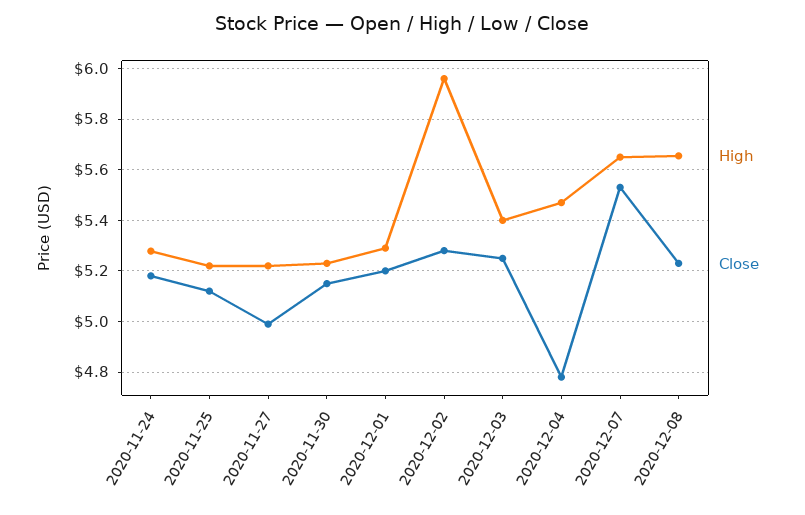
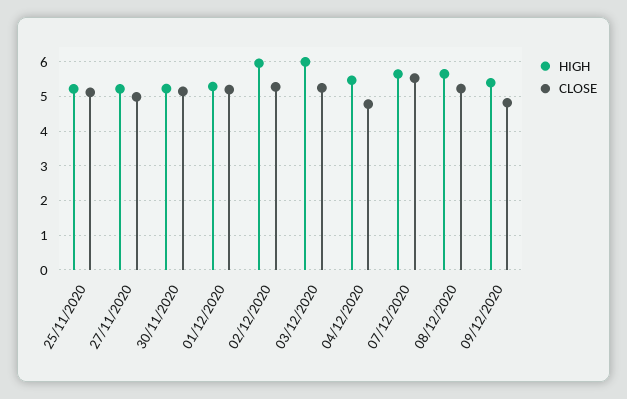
High, 2020-11-24: 5.275 -> none
Close, 2020-11-24: 5.175 -> none
High, 2020-12-03: 5.4 -> 6
High, 09/12/2020: none -> 5.4
Close, 09/12/2020: none -> 4.8

